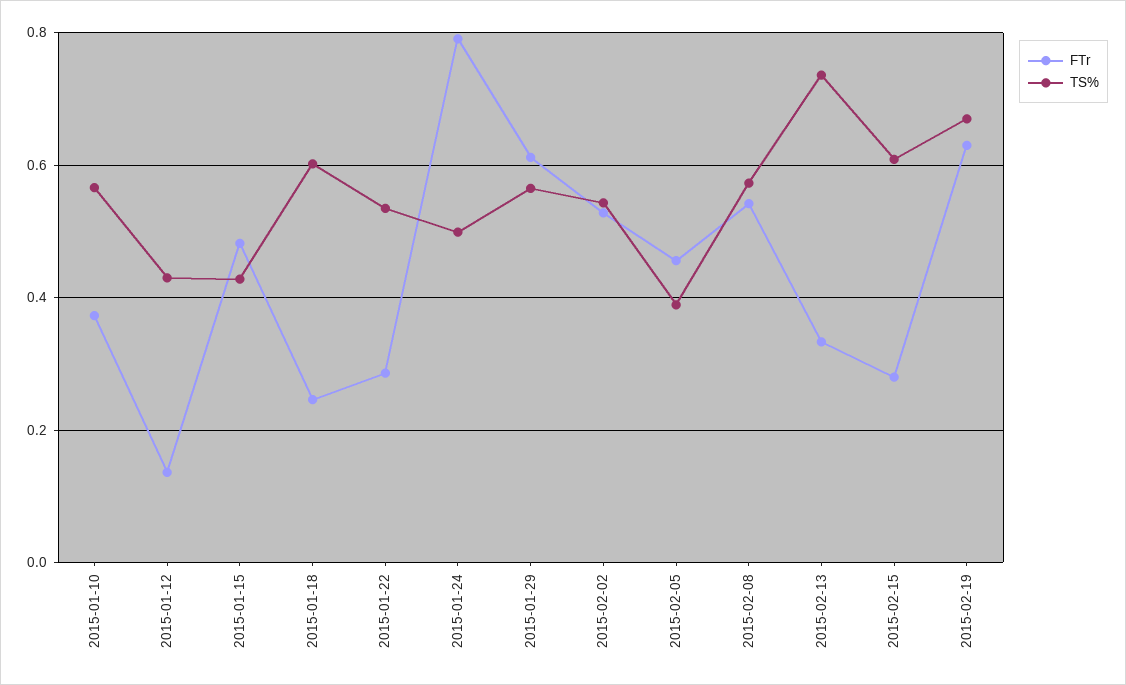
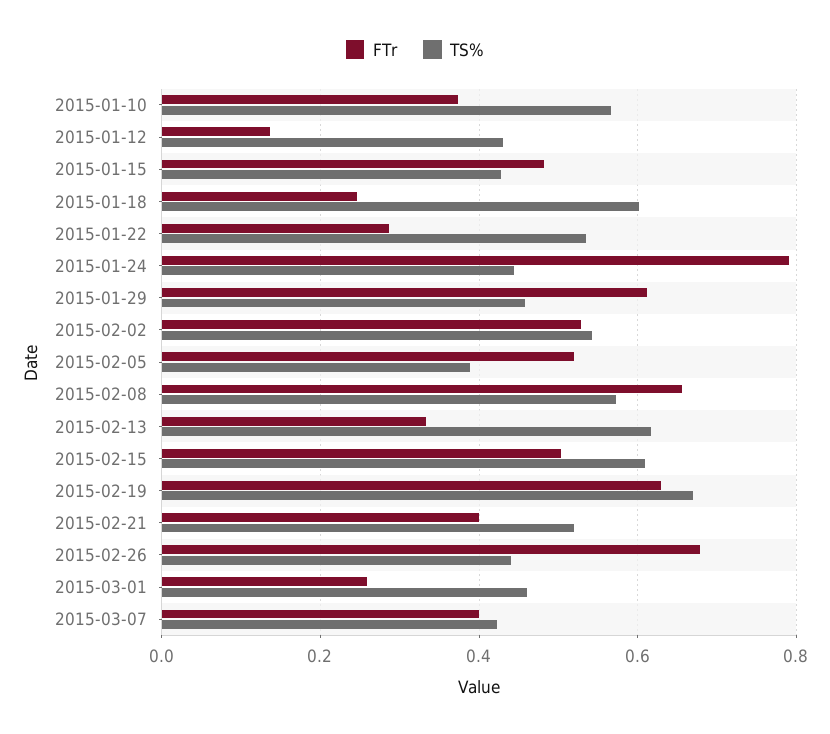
TS%, 2015-01-24: 0.5 -> 0.44
TS%, 2015-01-29: 0.56 -> 0.46
FTr, 2015-02-05: 0.46 -> 0.52
FTr, 2015-02-08: 0.54 -> 0.66
TS%, 2015-02-13: 0.74 -> 0.62
FTr, 2015-02-15: 0.28 -> 0.5
FTr, 2015-02-21: none -> 0.4
TS%, 2015-02-21: none -> 0.52
FTr, 2015-02-26: none -> 0.68
TS%, 2015-02-26: none -> 0.44
FTr, 2015-03-01: none -> 0.26
TS%, 2015-03-01: none -> 0.46
FTr, 2015-03-07: none -> 0.4
TS%, 2015-03-07: none -> 0.42

